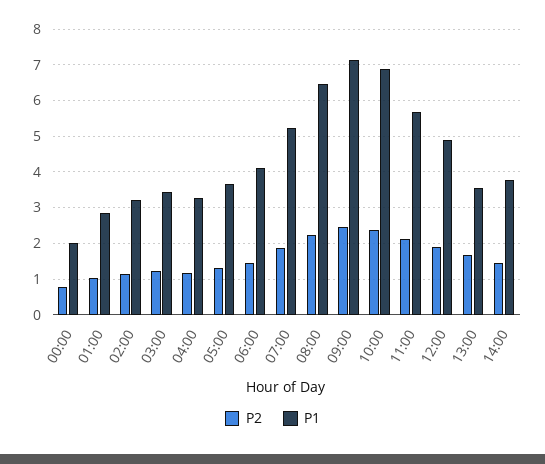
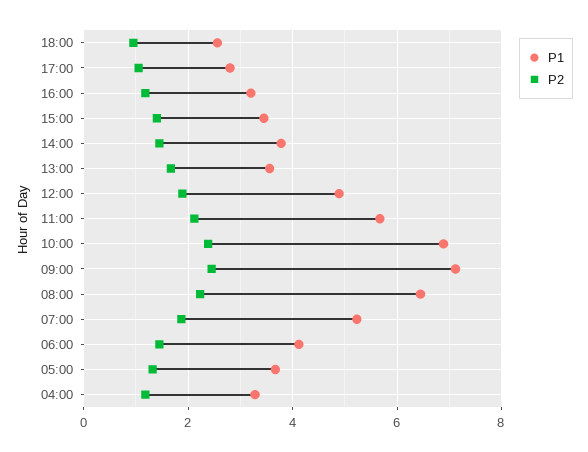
P2, 00:00: 0.8 -> none
P1, 00:00: 2 -> none
P2, 01:00: 1 -> none
P1, 01:00: 2.8 -> none
P2, 02:00: 1.2 -> none
P1, 02:00: 3.2 -> none
P2, 03:00: 1.2 -> none
P1, 03:00: 3.4 -> none
P1, 18:00: none -> 2.6
P2, 18:00: none -> 1
P1, 17:00: none -> 2.8
P2, 17:00: none -> 1
P1, 16:00: none -> 3.2
P2, 16:00: none -> 1.2
P1, 15:00: none -> 3.4
P2, 15:00: none -> 1.4

